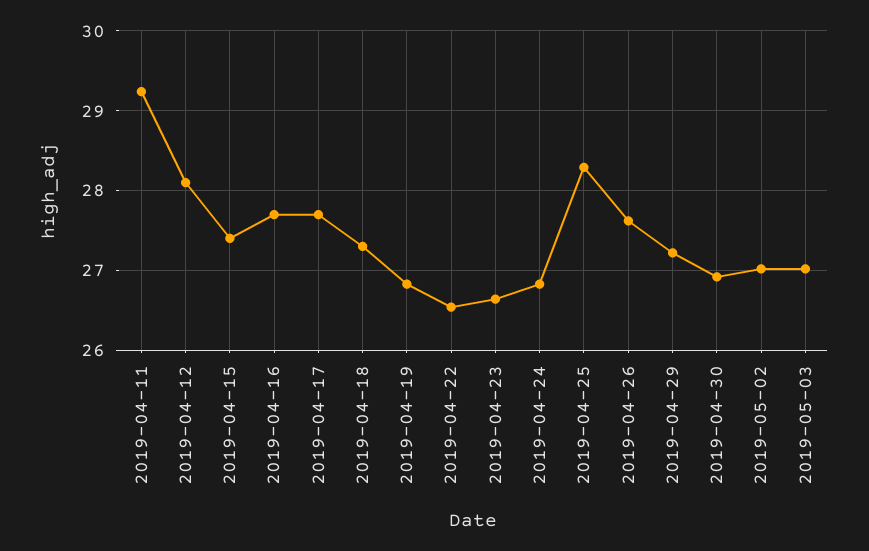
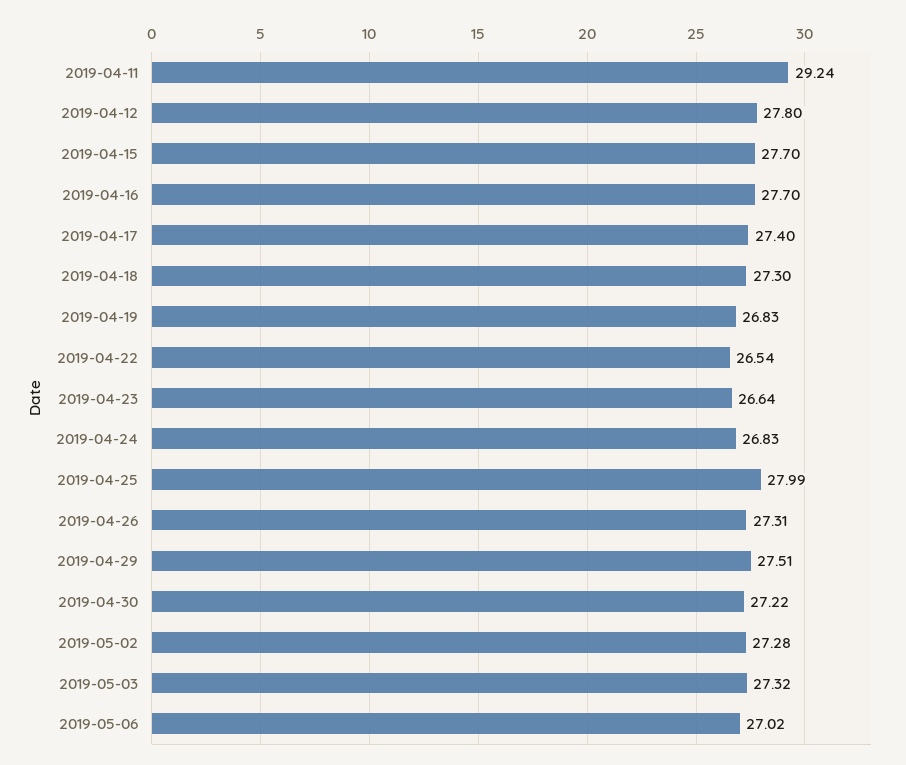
2019-04-12: 28.1 -> 27.8
2019-04-15: 27.4 -> 27.7
2019-04-17: 27.7 -> 27.4
2019-04-25: 28.3 -> 27.99
2019-04-26: 27.6 -> 27.31
2019-04-29: 27.2 -> 27.51
2019-04-30: 26.9 -> 27.22
2019-05-02: 27 -> 27.28
2019-05-03: 27 -> 27.32
2019-05-06: none -> 27.02

